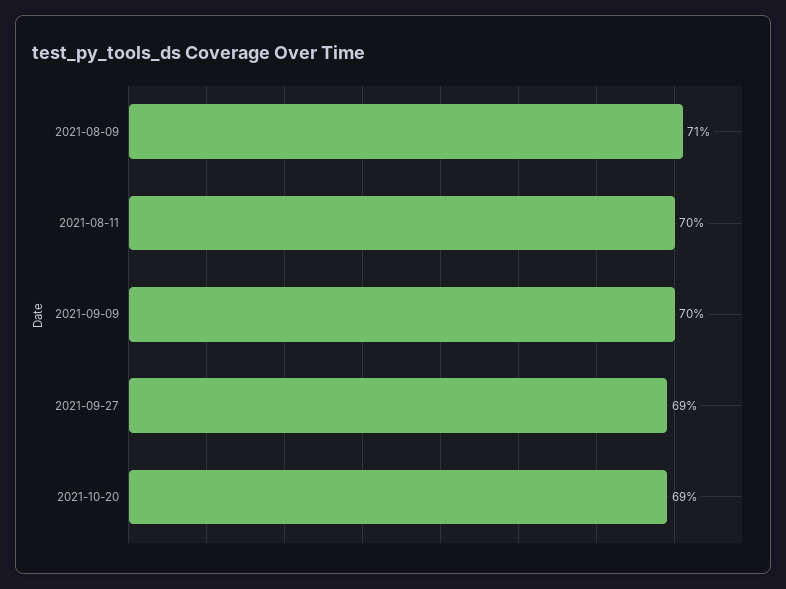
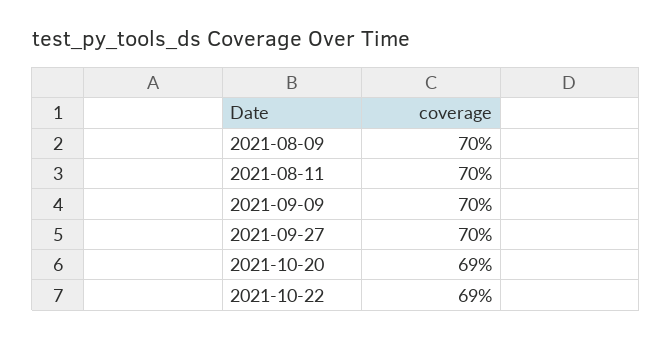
2021-08-09: 71 -> 70
2021-09-27: 69 -> 70
2021-10-22: none -> 69

